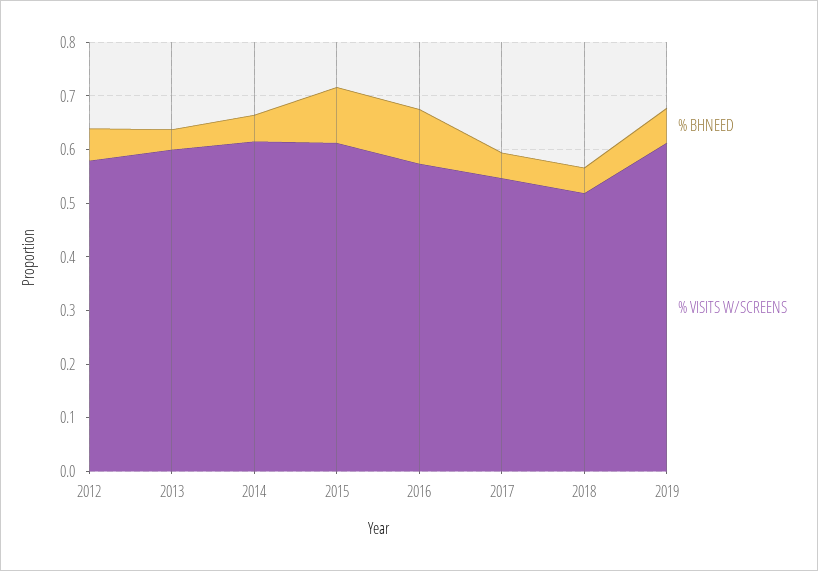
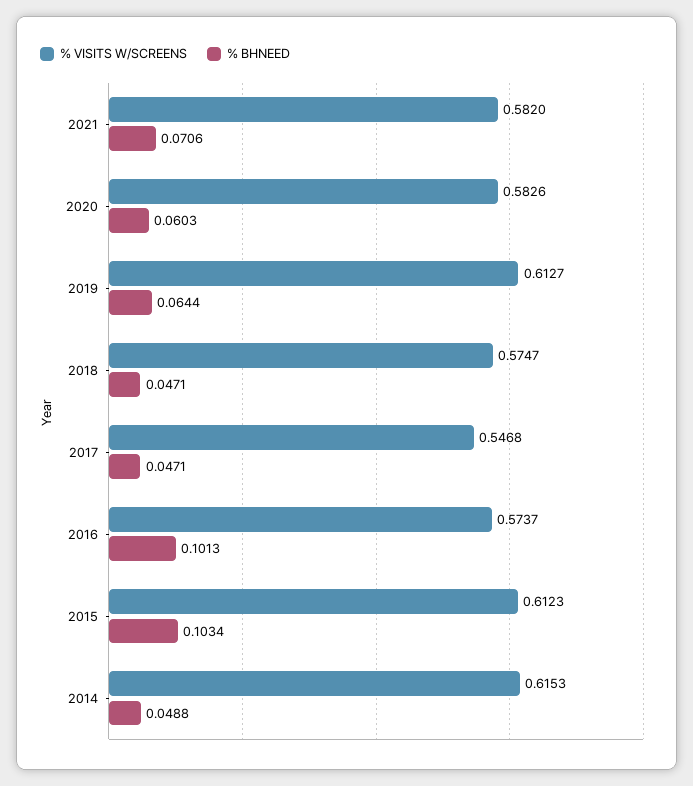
% BHNEED, 2012: 0.06 -> none
% VISITS W/SCREENS, 2012: 0.58 -> none
% BHNEED, 2013: 0.04 -> none
% VISITS W/SCREENS, 2013: 0.6 -> none
% VISITS W/SCREENS, 2018: 0.52 -> 0.5747
% VISITS W/SCREENS, 2021: none -> 0.582
% BHNEED, 2021: none -> 0.0706
% VISITS W/SCREENS, 2020: none -> 0.5826
% BHNEED, 2020: none -> 0.0603

